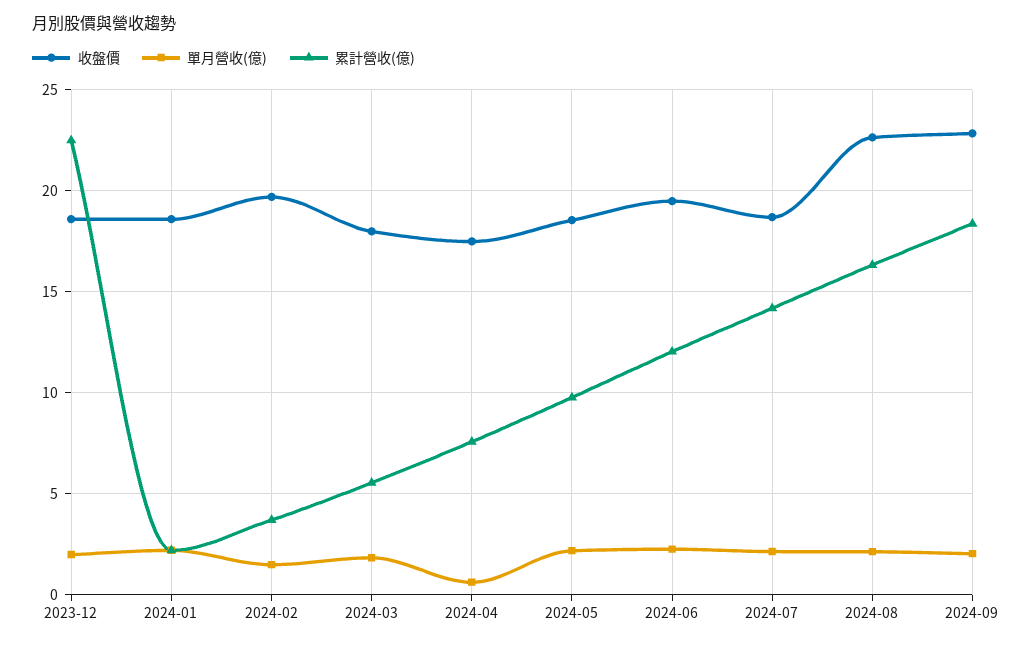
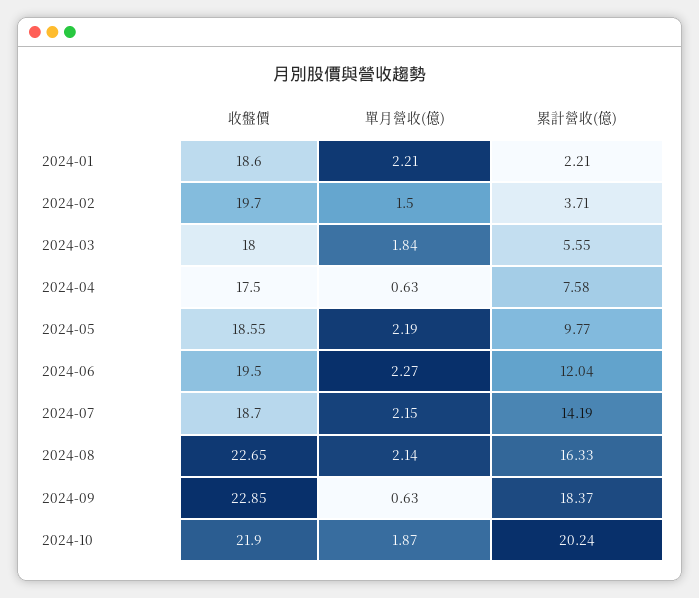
收盤價, 2023-12: 18.5 -> none
單月營收(億), 2023-12: 2 -> none
累計營收(億), 2023-12: 22.5 -> none
單月營收(億), 2024-09: 2 -> 0.63
收盤價, 2024-10: none -> 21.9
單月營收(億), 2024-10: none -> 1.87
累計營收(億), 2024-10: none -> 20.24

